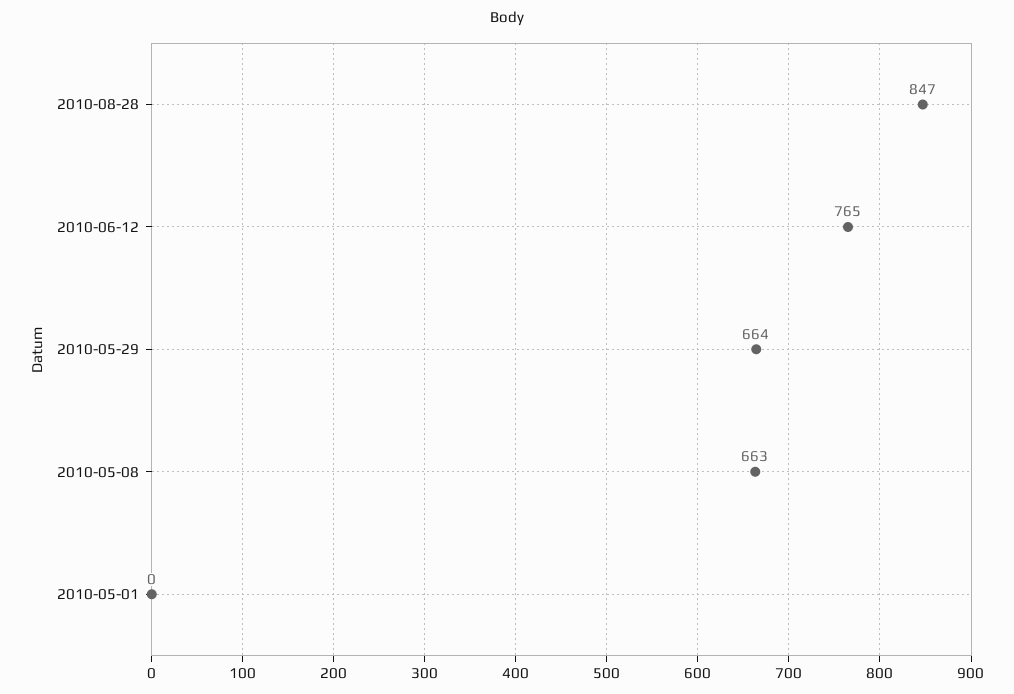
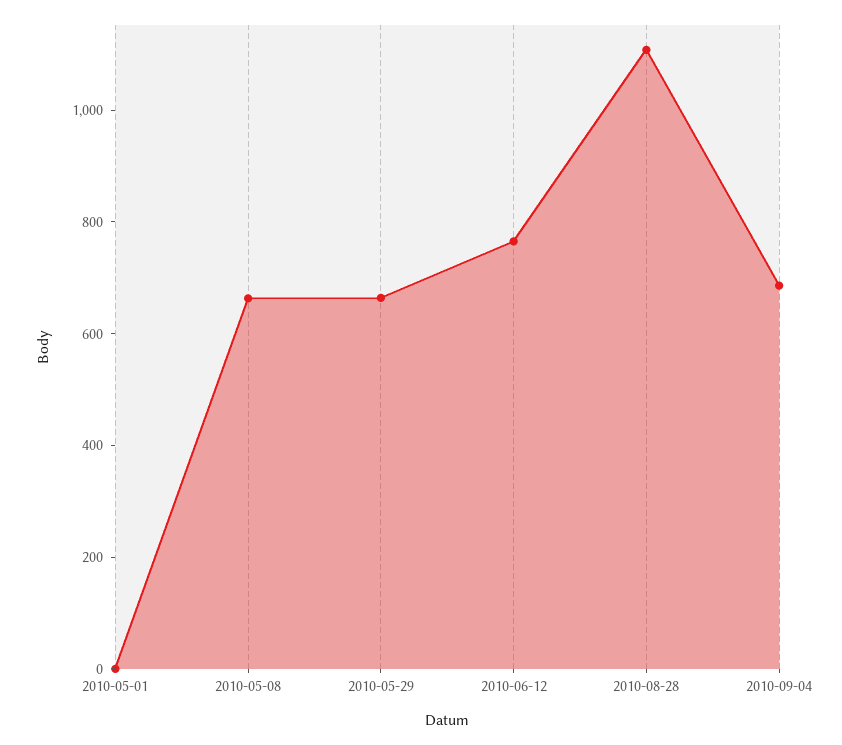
2010-08-28: 847 -> 1100
2010-09-04: none -> 700

